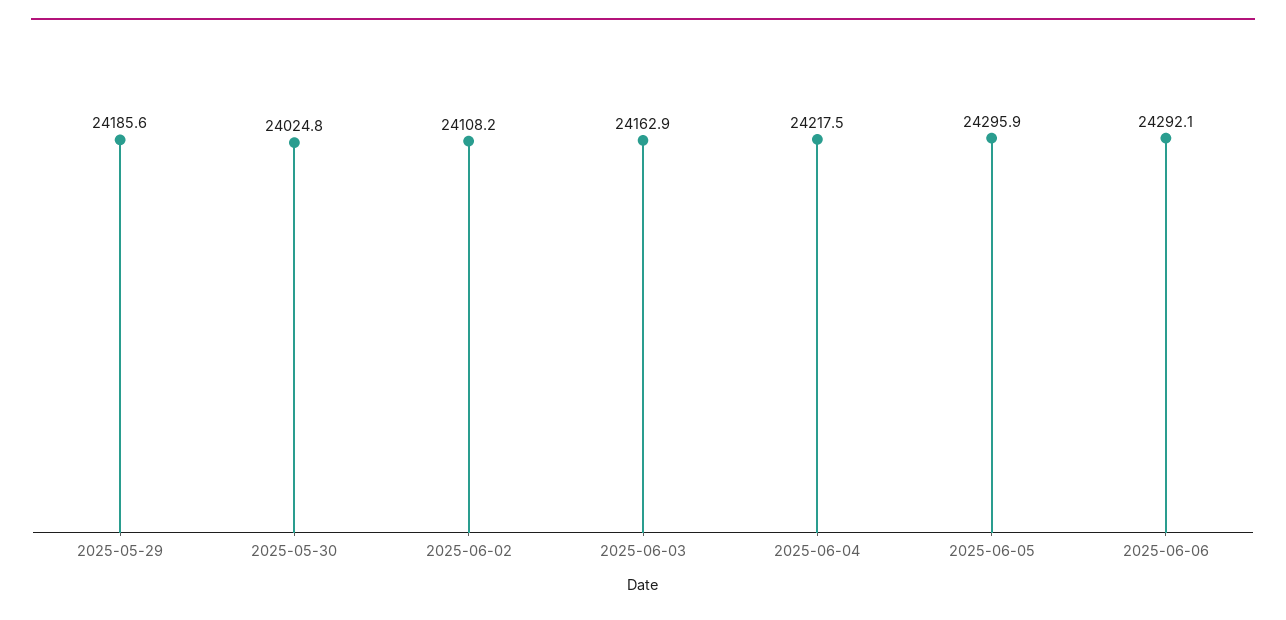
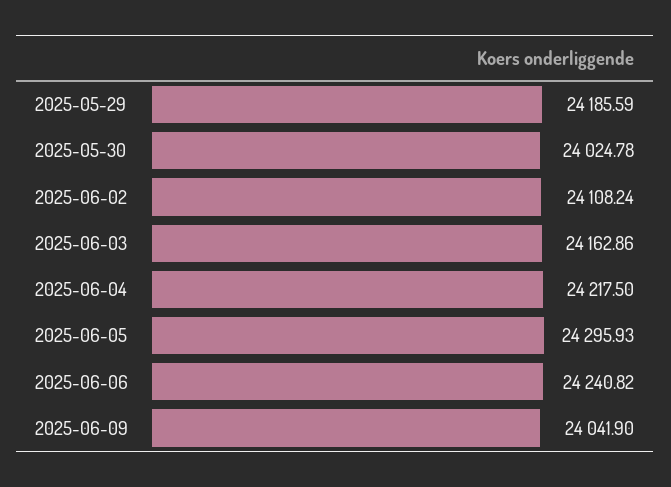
2025-06-06: 24292.1 -> 24240.82
2025-06-09: none -> 24041.9

